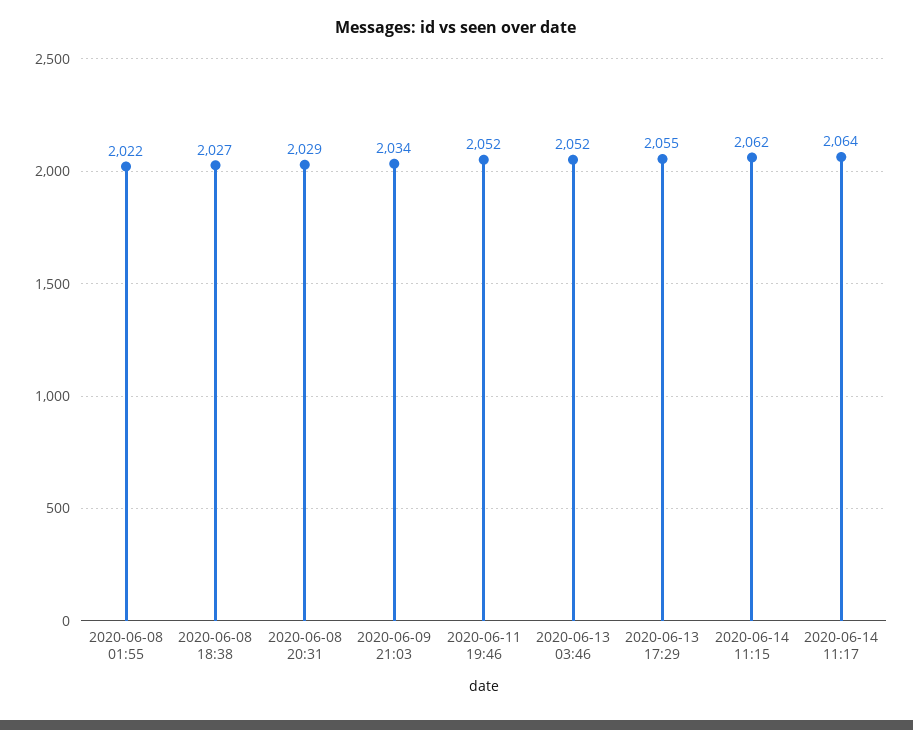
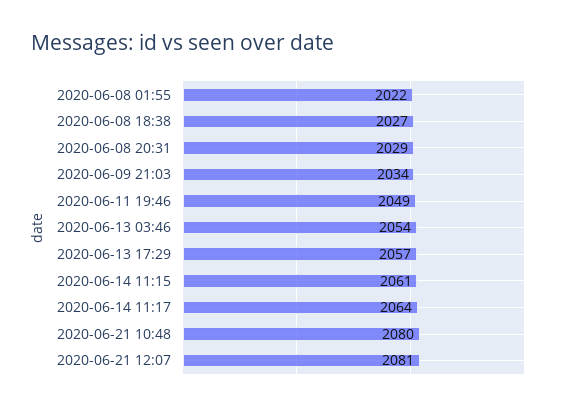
2020-06-11 19:46: 2052 -> 2049
2020-06-13 03:46: 2052 -> 2054
2020-06-13 17:29: 2055 -> 2057
2020-06-14 11:15: 2062 -> 2061
2020-06-21 10:48: none -> 2080
2020-06-21 12:07: none -> 2081

